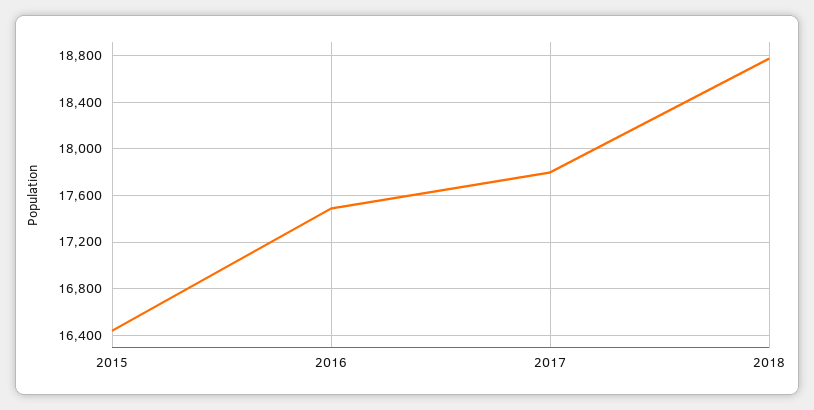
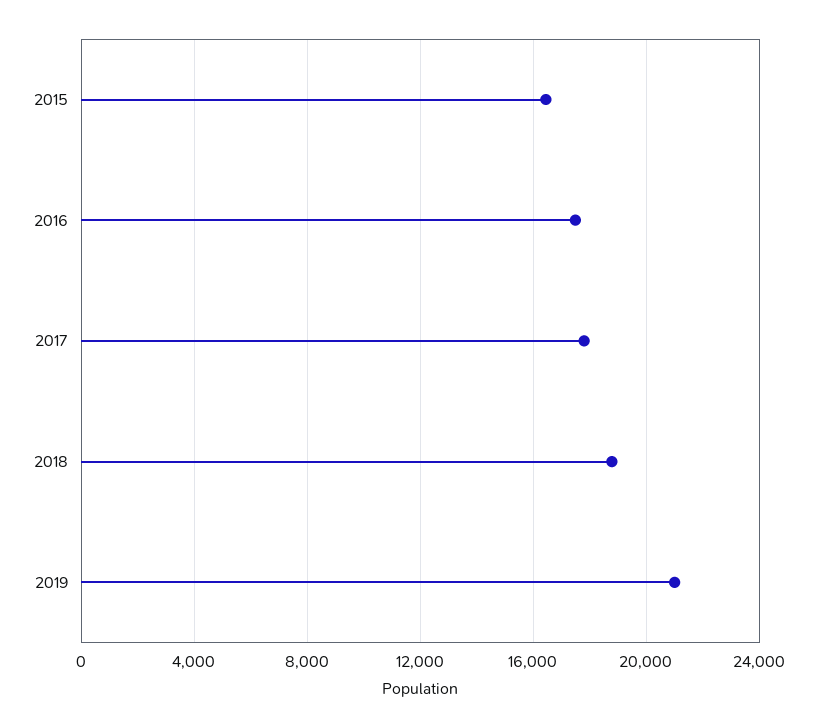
2019: none -> 21000

